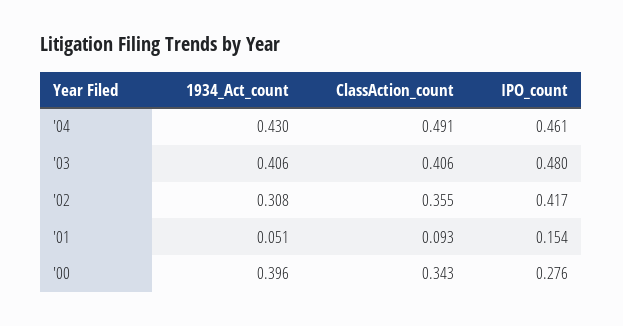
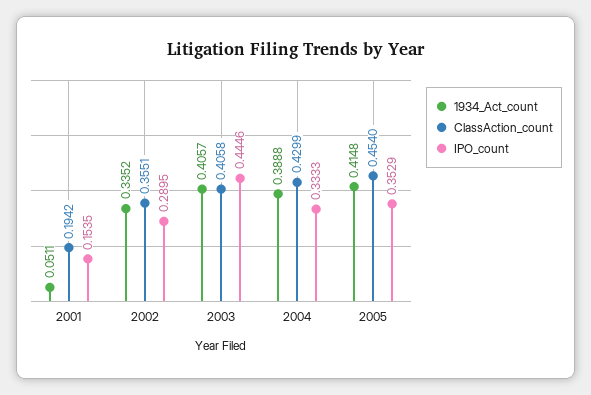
1934_Act_count, '04: 0.43 -> 0.3888
ClassAction_count, '04: 0.491 -> 0.4299
IPO_count, '04: 0.461 -> 0.3333
IPO_count, '03: 0.48 -> 0.4446
1934_Act_count, '02: 0.308 -> 0.3352
IPO_count, '02: 0.417 -> 0.2895
ClassAction_count, '01: 0.093 -> 0.1942
1934_Act_count, '00: 0.396 -> none
ClassAction_count, '00: 0.343 -> none
IPO_count, '00: 0.276 -> none
1934_Act_count, 2005: none -> 0.4148
ClassAction_count, 2005: none -> 0.454
IPO_count, 2005: none -> 0.3529

